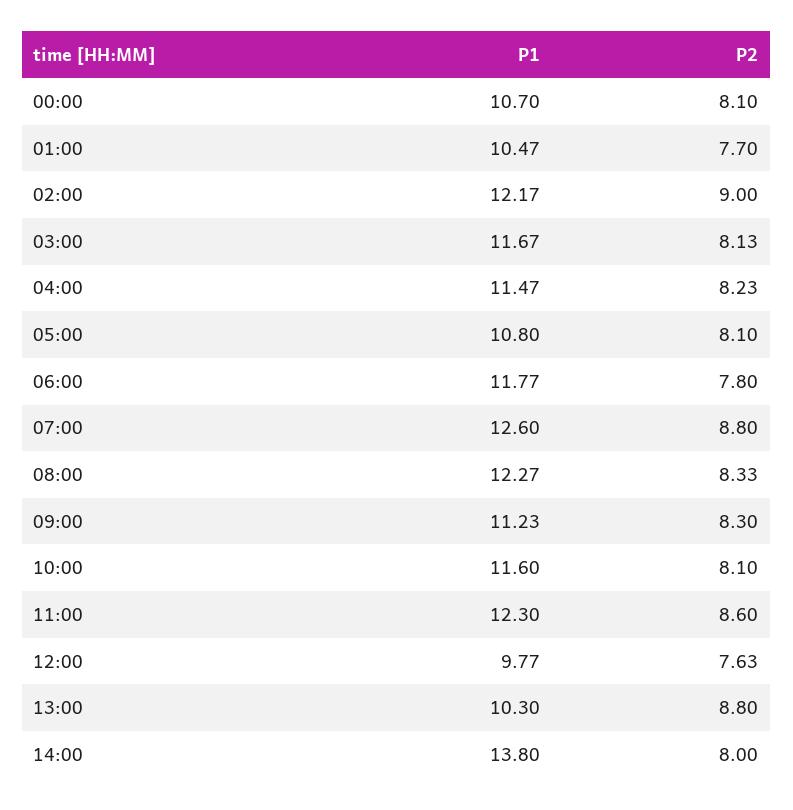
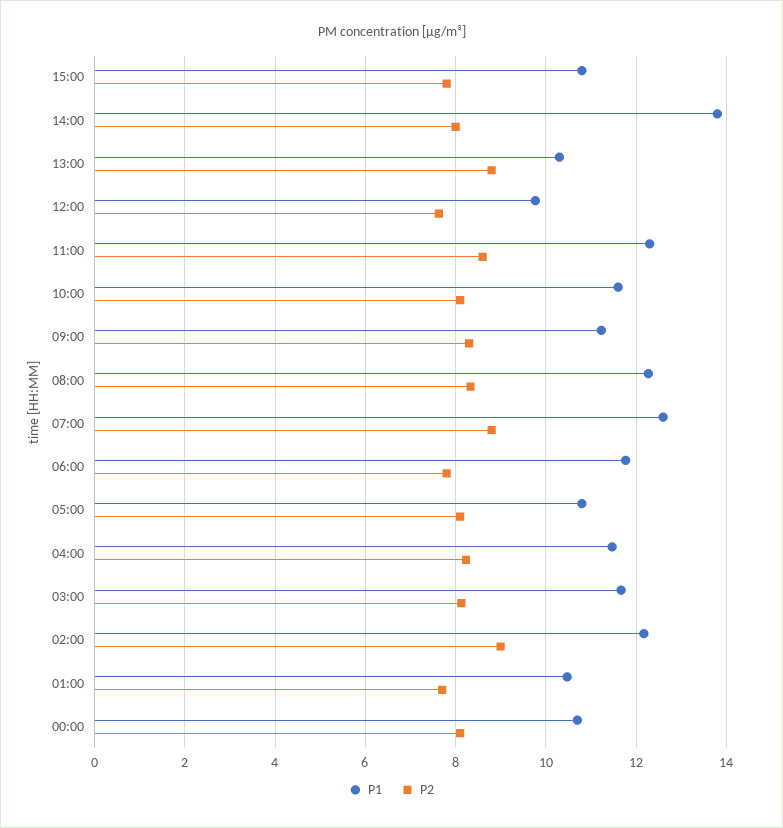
P1, 15:00: none -> 10.8
P2, 15:00: none -> 7.8

